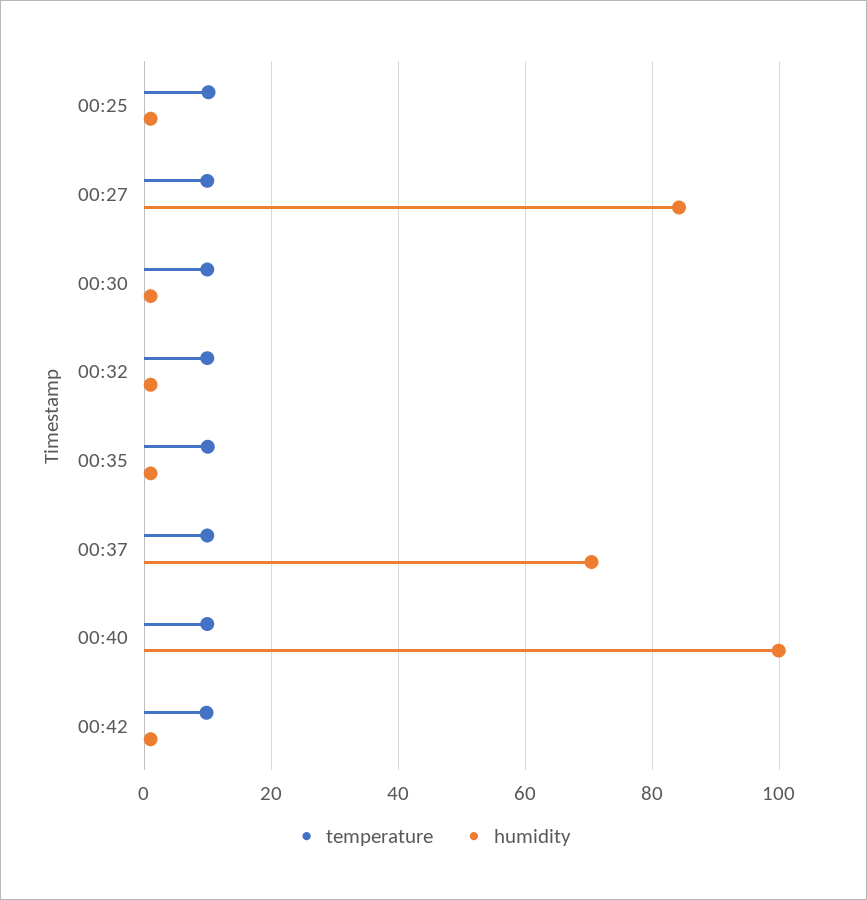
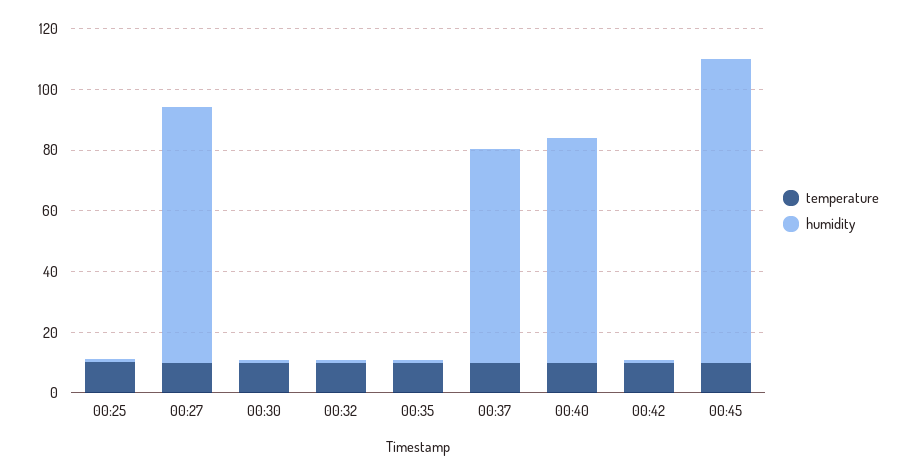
humidity, 00:40: 100 -> 75
temperature, 00:45: none -> 10
humidity, 00:45: none -> 100

